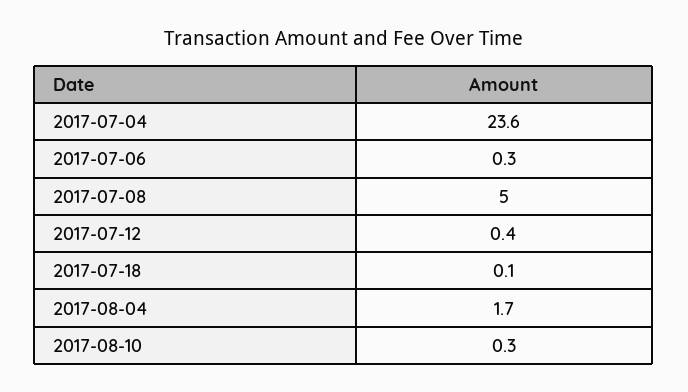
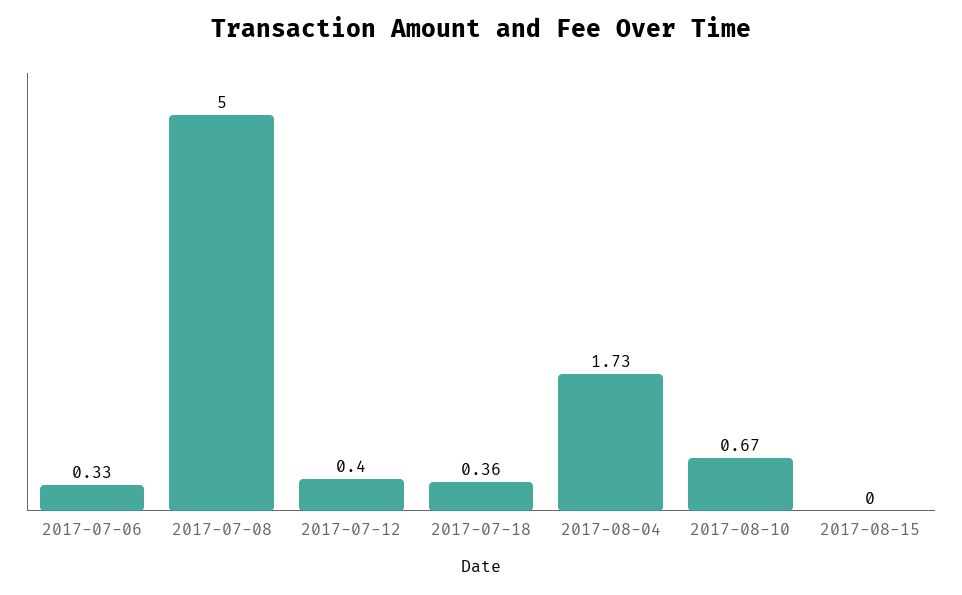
2017-07-04: 23.6 -> none
2017-07-18: 0.1 -> 0.36
2017-08-10: 0.3 -> 0.67
2017-08-15: none -> 0

